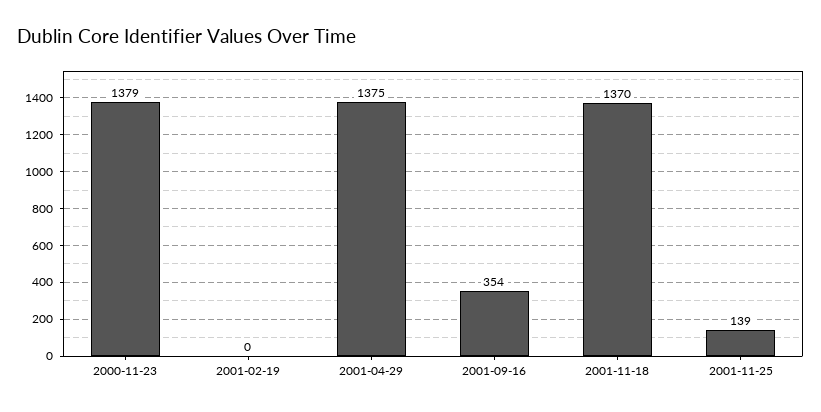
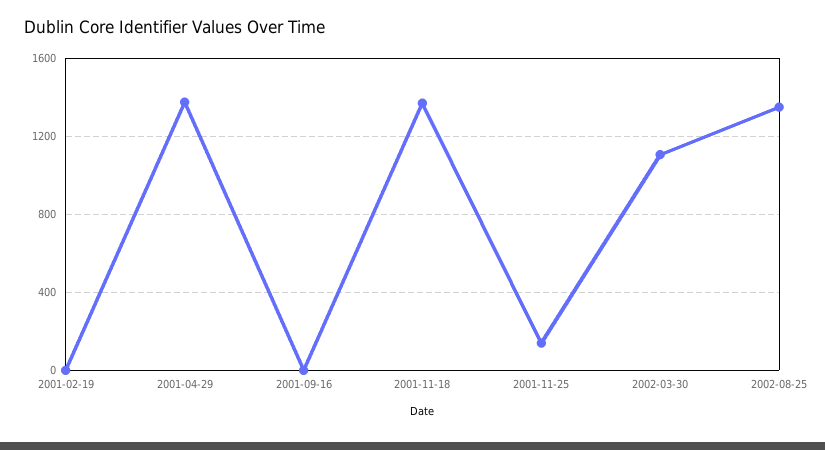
2000-11-23: 1379 -> none
2001-09-16: 354 -> 0
2002-03-30: none -> 1100
2002-08-25: none -> 1350

